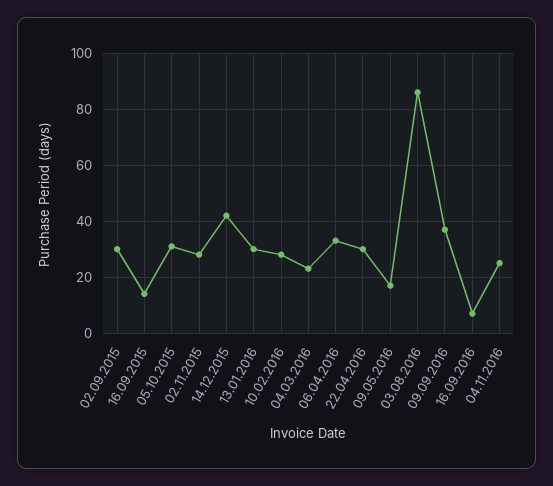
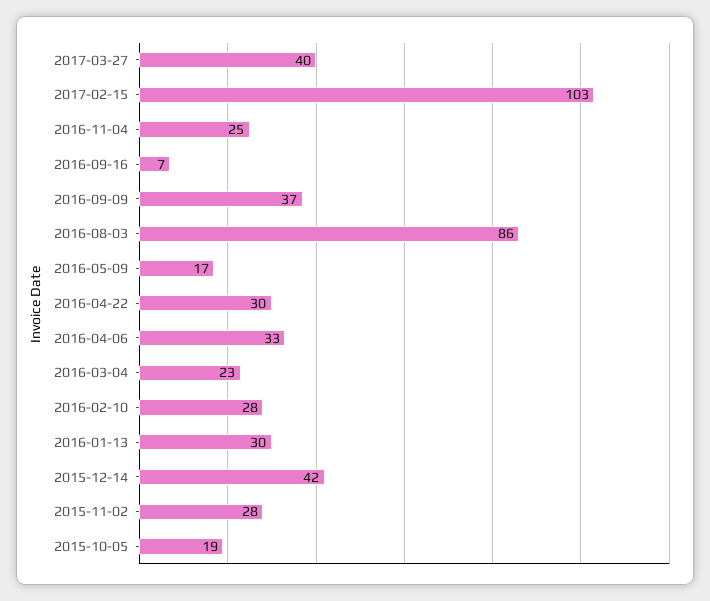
02.09.2015: 30 -> none
16.09.2015: 15 -> none
05.10.2015: 30 -> 19
2017-03-27: none -> 40
2017-02-15: none -> 103

